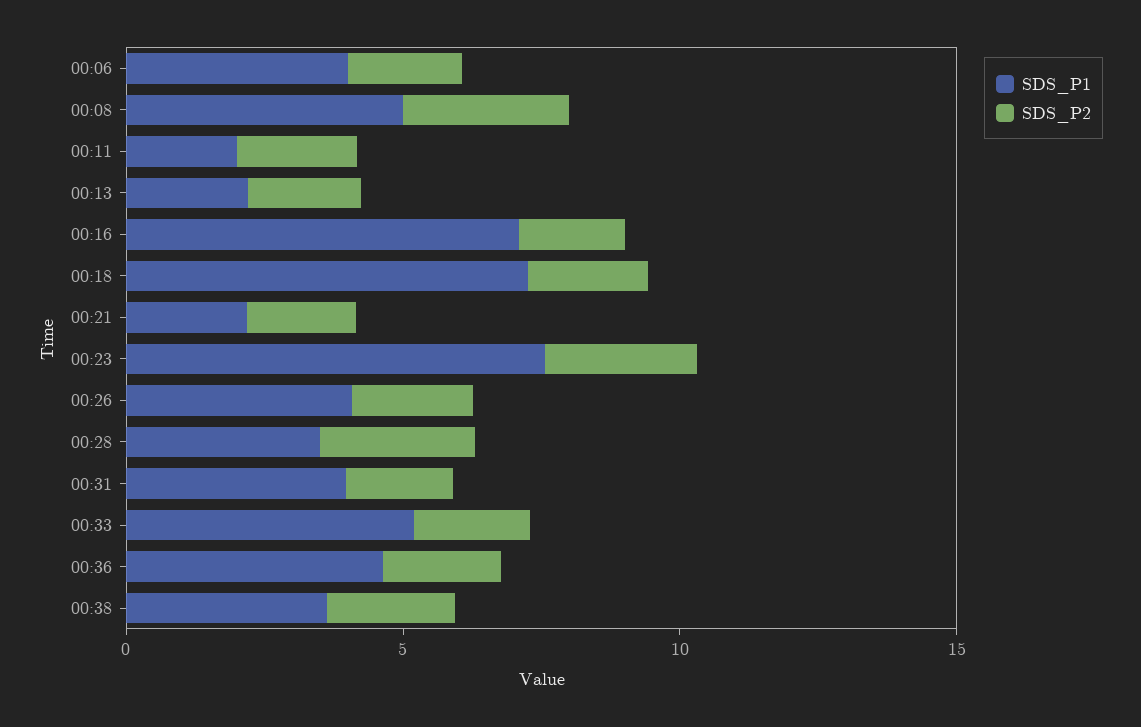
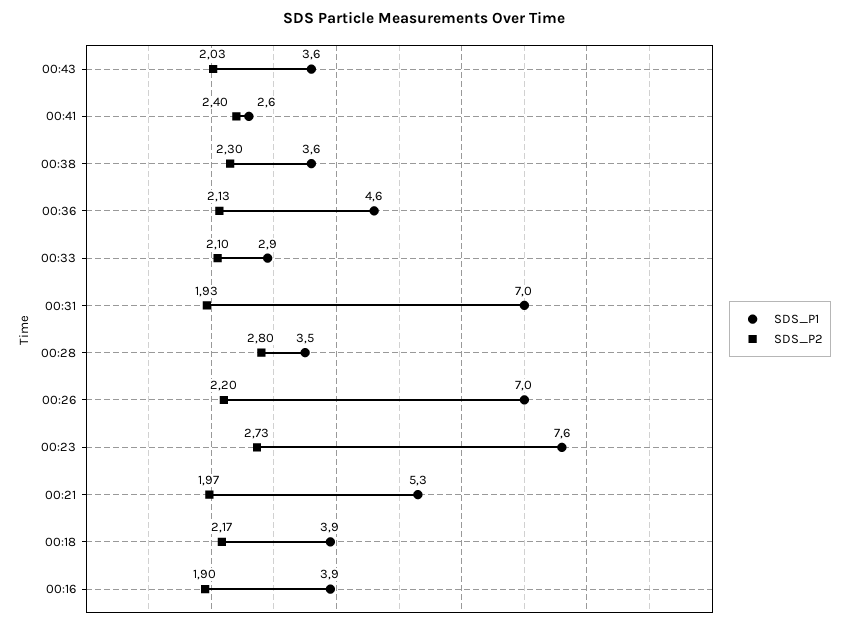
SDS_P1, 00:06: 4 -> none
SDS_P2, 00:06: 2 -> none
SDS_P1, 00:08: 5 -> none
SDS_P2, 00:08: 3 -> none
SDS_P1, 00:11: 2 -> none
SDS_P2, 00:11: 2 -> none
SDS_P1, 00:13: 2 -> none
SDS_P2, 00:13: 2 -> none
SDS_P1, 00:16: 7 -> 3.9
SDS_P1, 00:18: 7 -> 3.9
SDS_P1, 00:21: 2 -> 5.3
SDS_P1, 00:26: 4 -> 7
SDS_P1, 00:31: 4 -> 7
SDS_P1, 00:33: 5 -> 2.9
SDS_P1, 00:43: none -> 3.6
SDS_P2, 00:43: none -> 2.03
SDS_P1, 00:41: none -> 2.6
SDS_P2, 00:41: none -> 2.4

